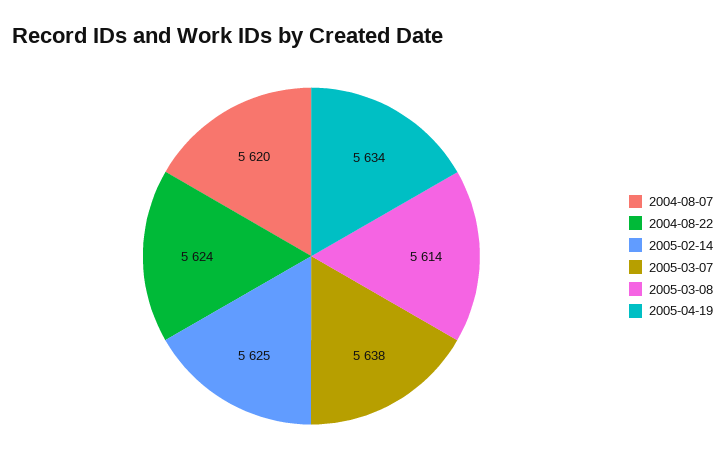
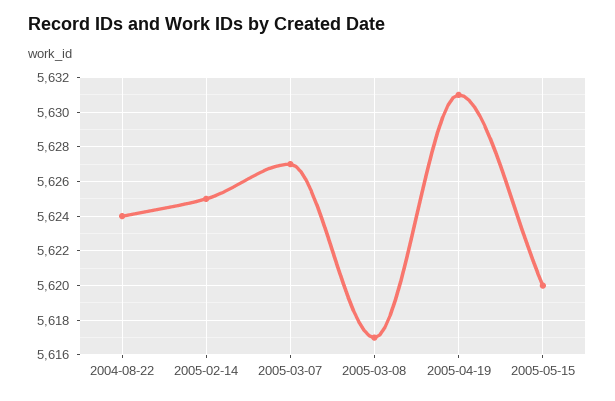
2004-08-07: 5620 -> none
2005-03-07: 5638 -> 5627
2005-03-08: 5614 -> 5617
2005-04-19: 5634 -> 5631
2005-05-15: none -> 5620

